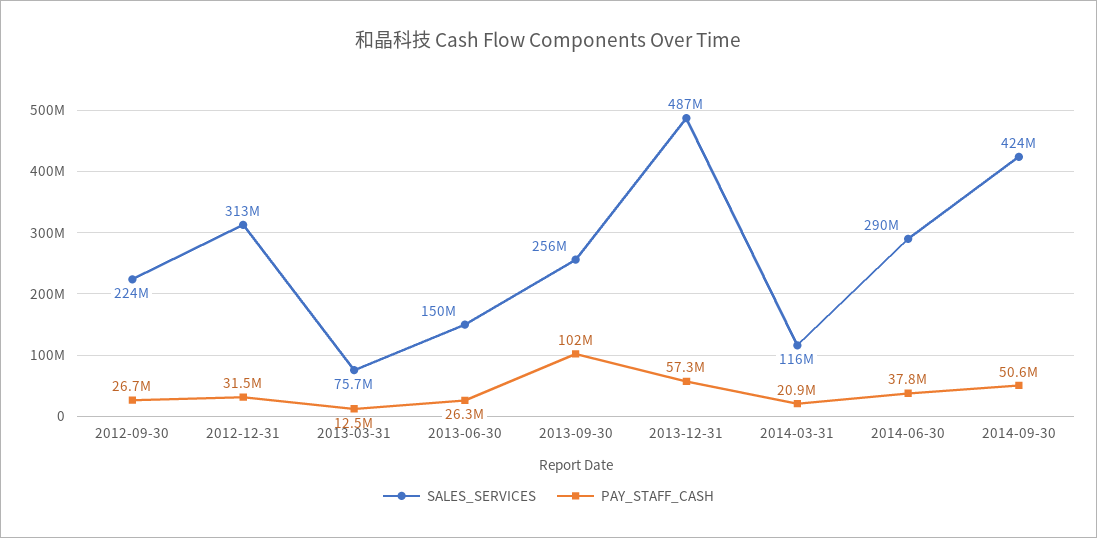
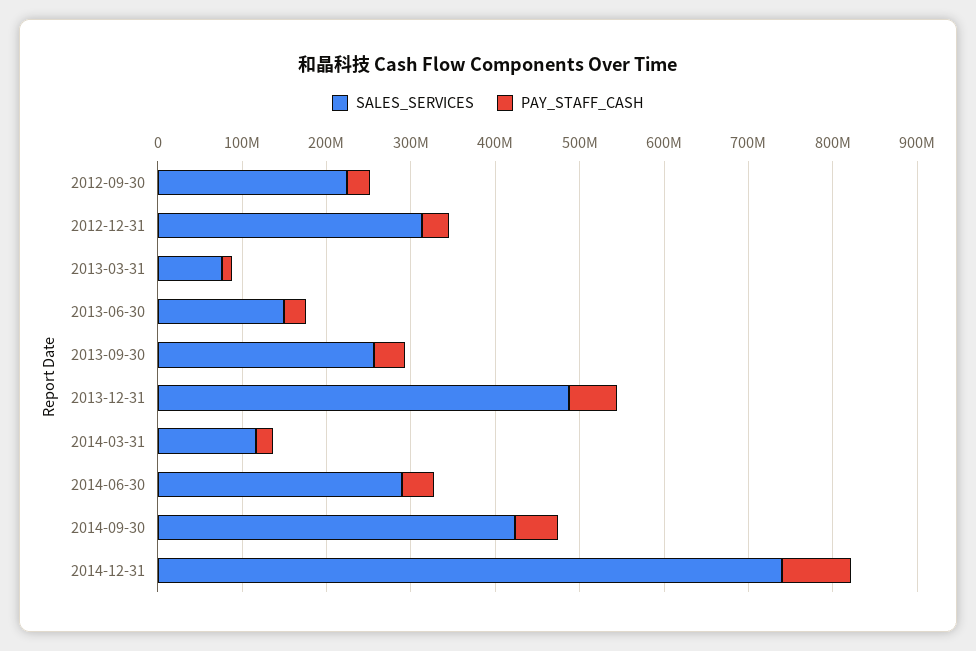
PAY_STAFF_CASH, 2013-09-30: 102000000 -> 40000000
SALES_SERVICES, 2014-12-31: none -> 740000000
PAY_STAFF_CASH, 2014-12-31: none -> 80000000

